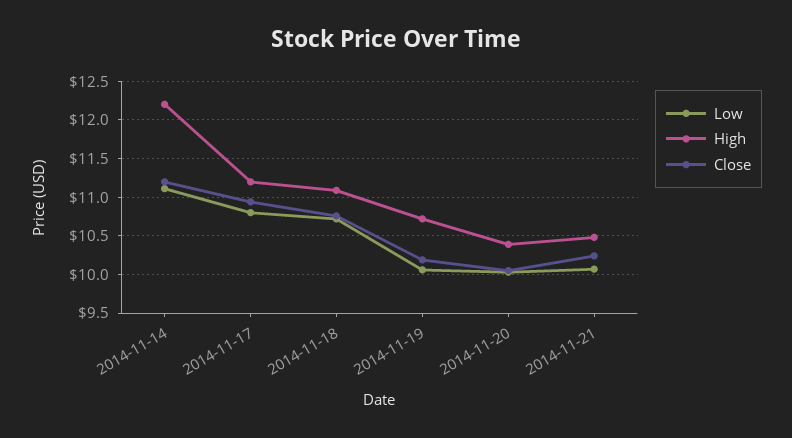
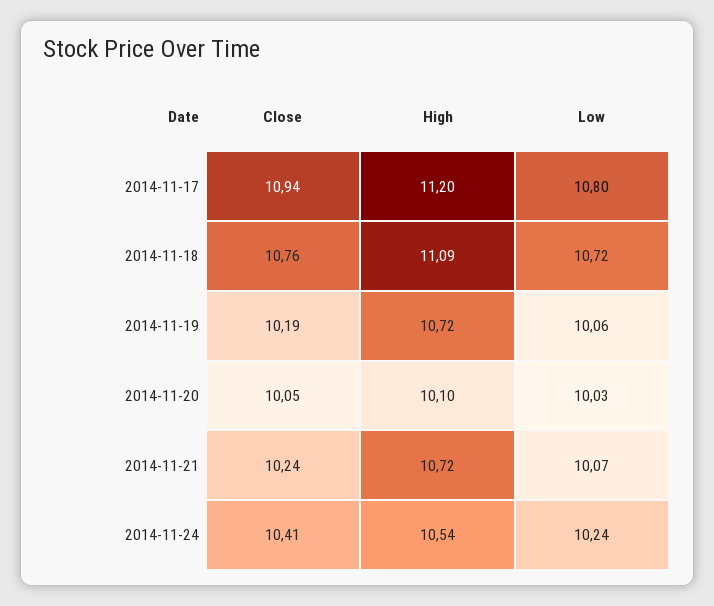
Low, 2014-11-14: 11.1 -> none
High, 2014-11-14: 12.2 -> none
Close, 2014-11-14: 11.2 -> none
High, 2014-11-20: 10.4 -> 10.1
High, 2014-11-21: 10.5 -> 10.72
Close, 2014-11-24: none -> 10.41
High, 2014-11-24: none -> 10.54
Low, 2014-11-24: none -> 10.24

